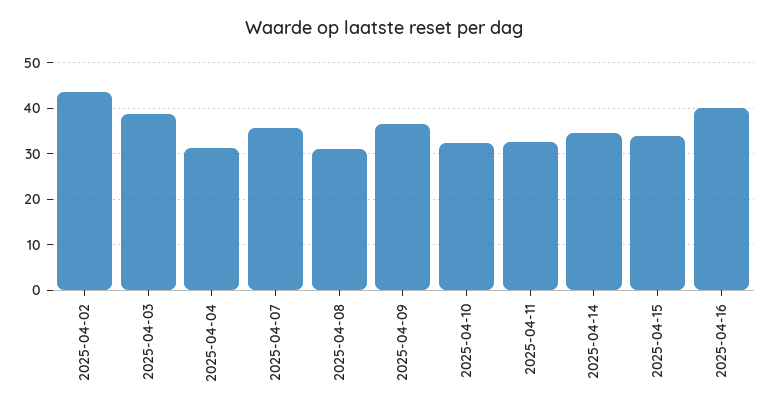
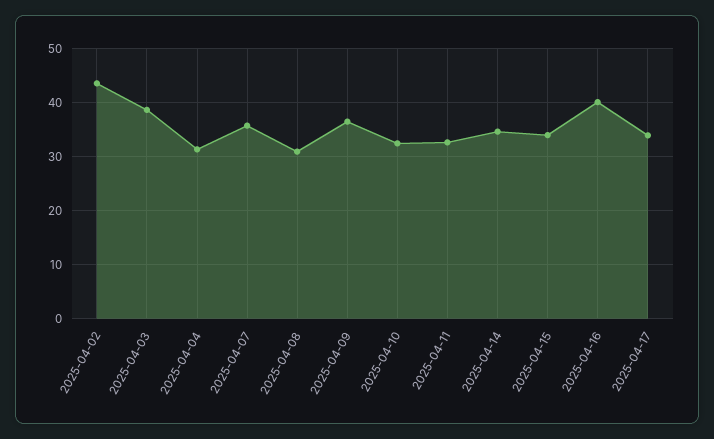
2025-04-17: none -> 34

